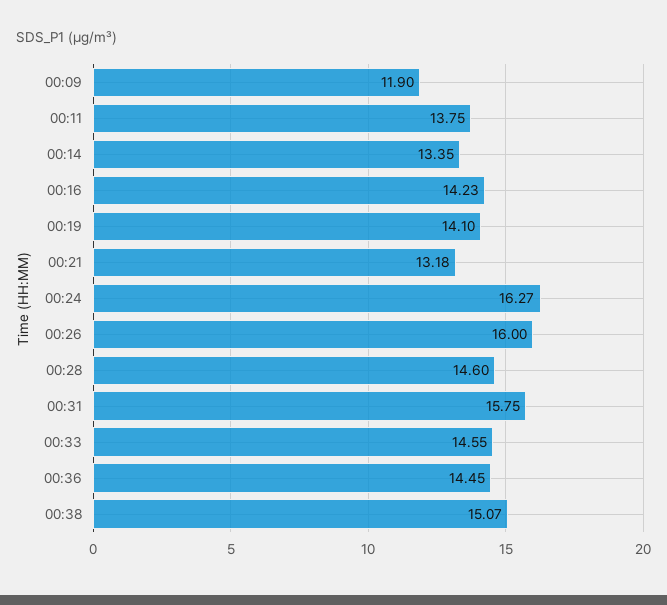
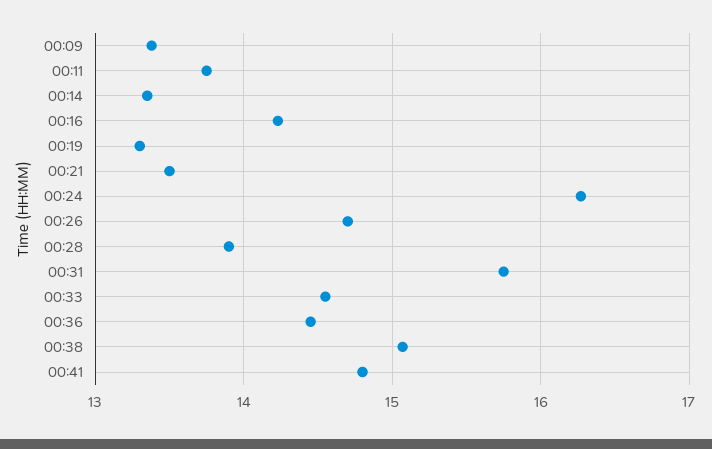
00:09: 11.9 -> 13.4
00:19: 14.1 -> 13.3
00:21: 13.18 -> 13.5
00:26: 16 -> 14.7
00:28: 14.6 -> 13.9
00:41: none -> 14.8

